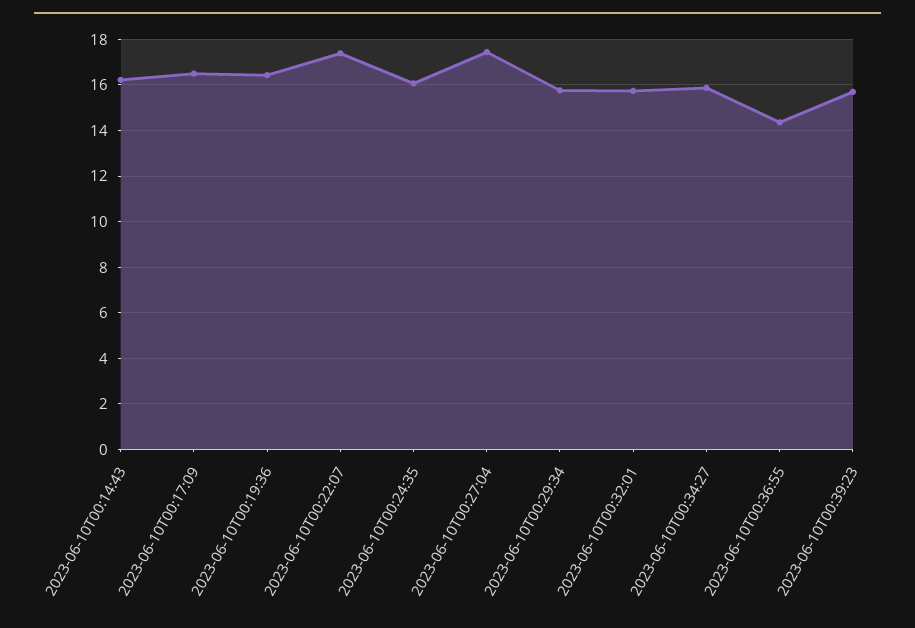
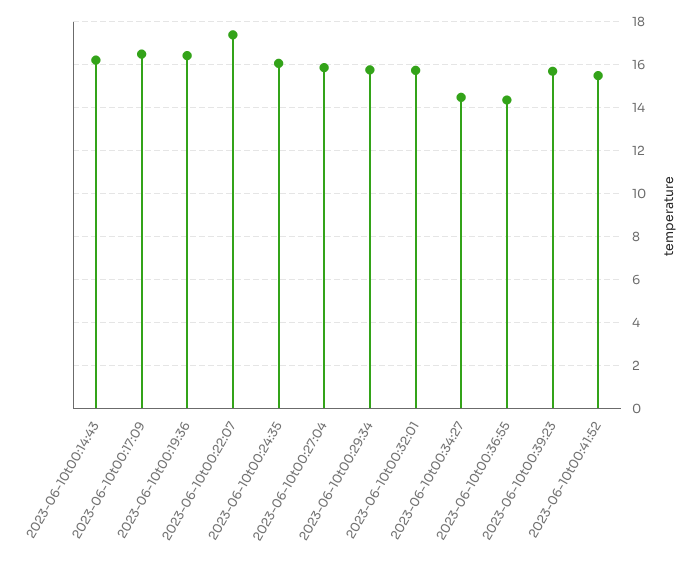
2023-06-10T00:27:04: 17.5 -> 16
2023-06-10T00:34:27: 16 -> 14.5
2023-06-10t00:41:52: none -> 15.5

